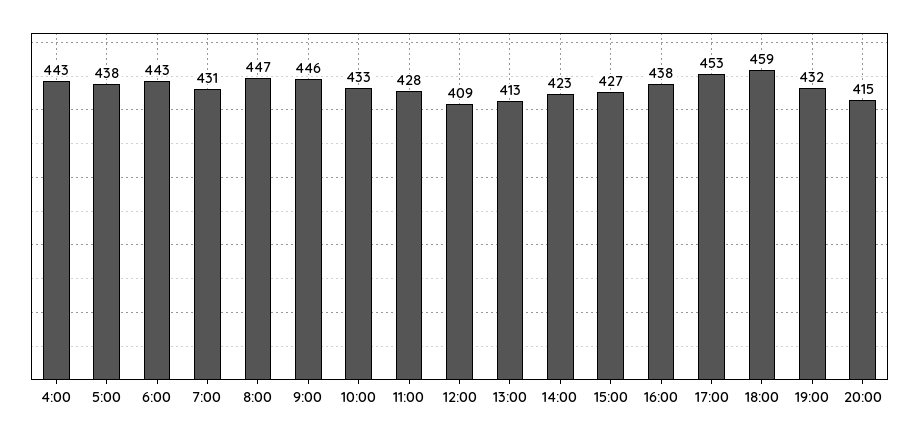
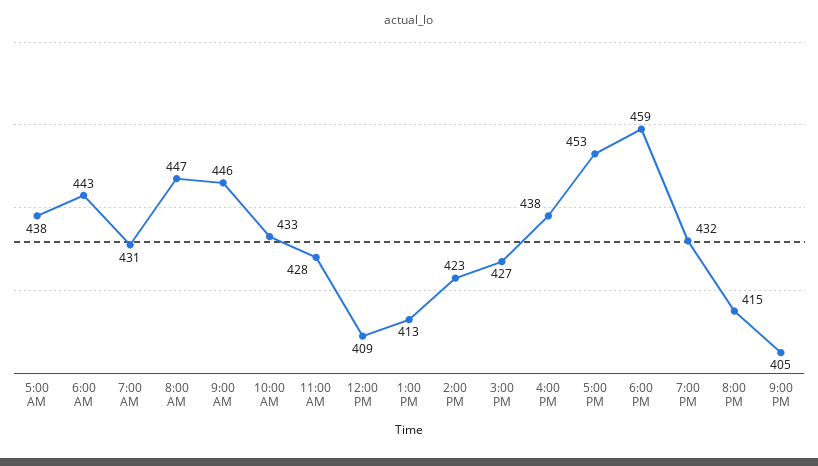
4:00: 443 -> none
9:00 PM: none -> 405

